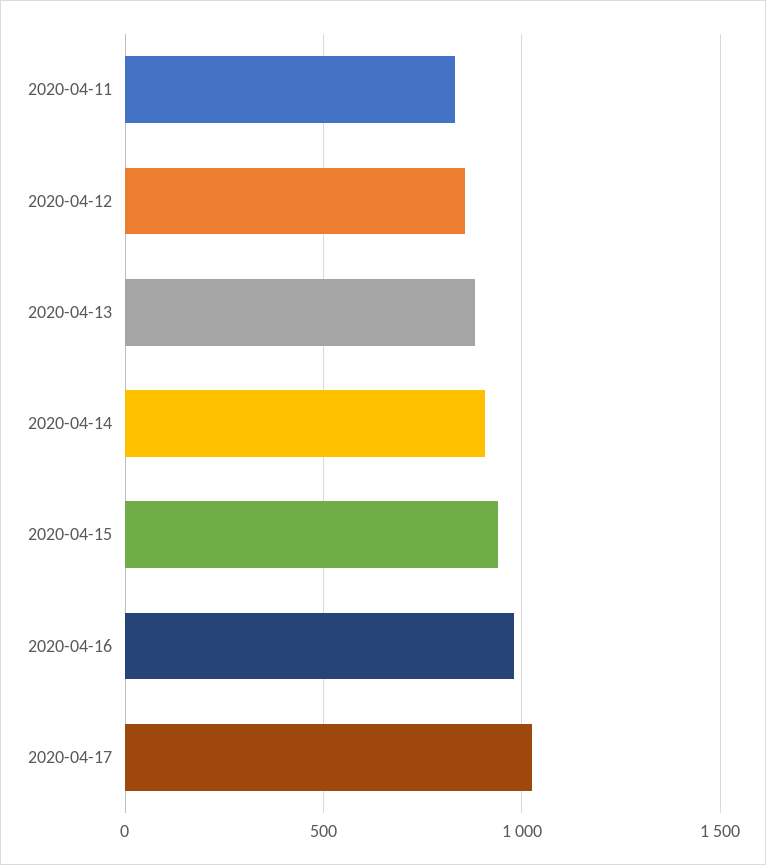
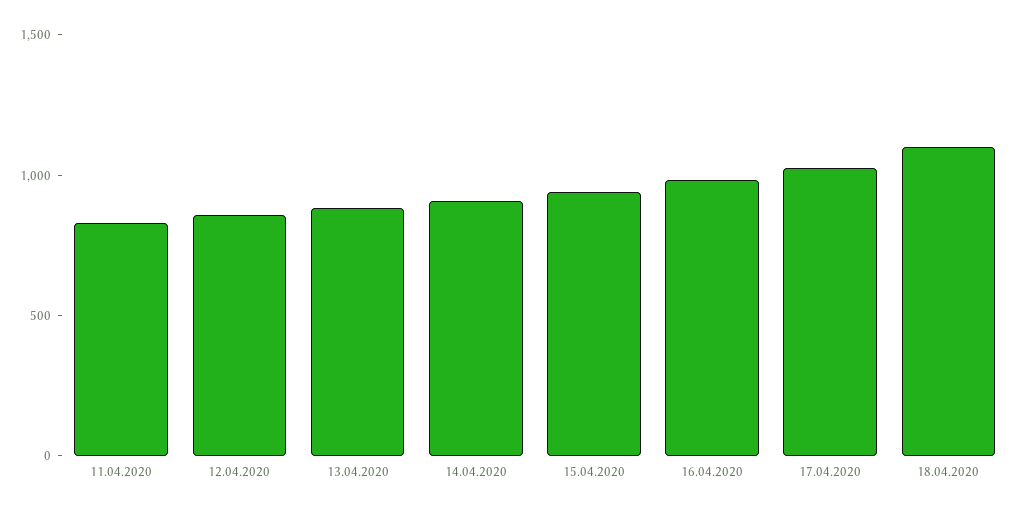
18.04.2020: none -> 1100

